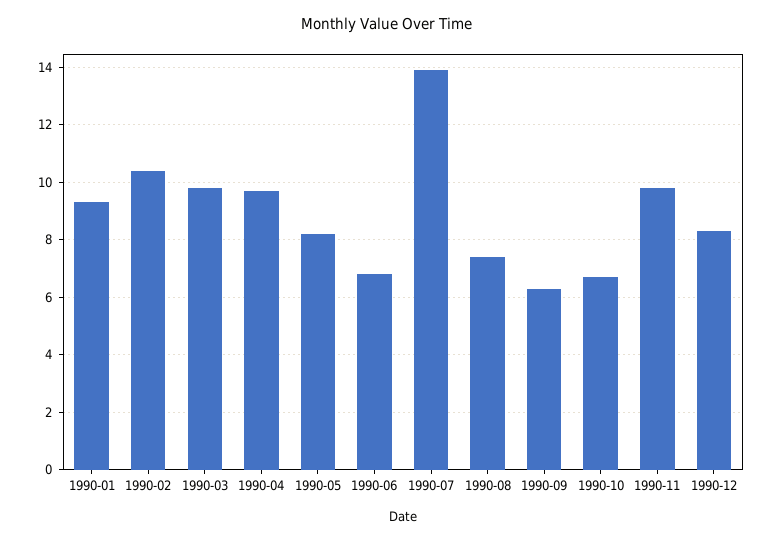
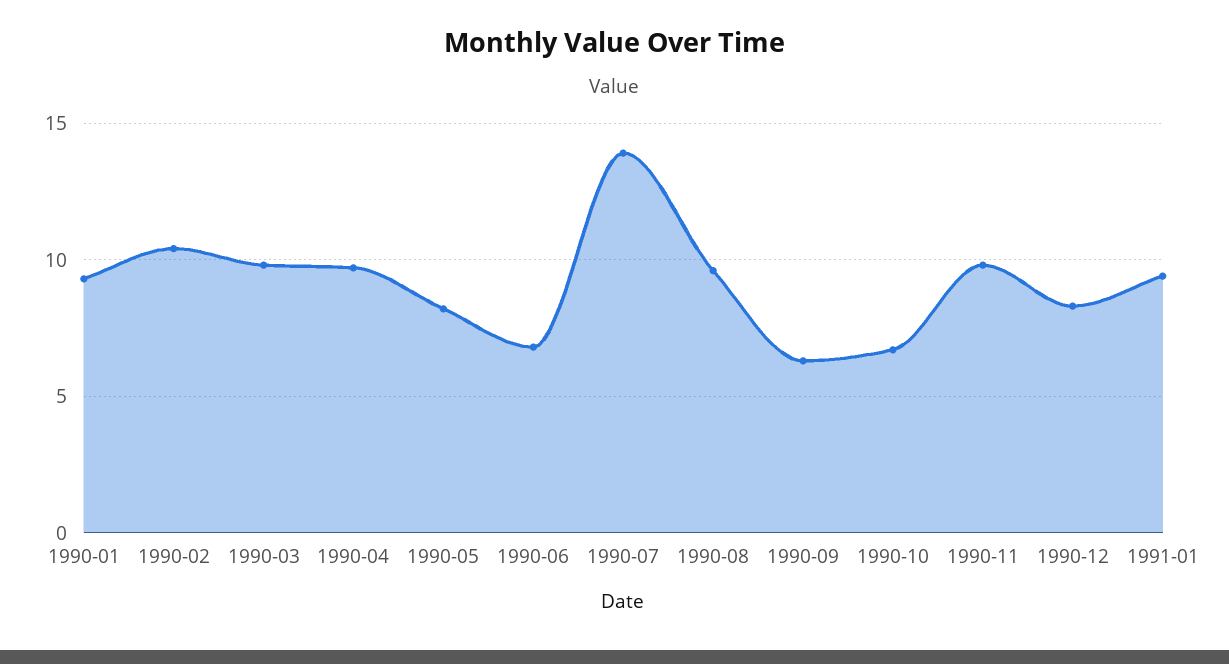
1990-08: 7.5 -> 9.5
1991-01: none -> 9.5

